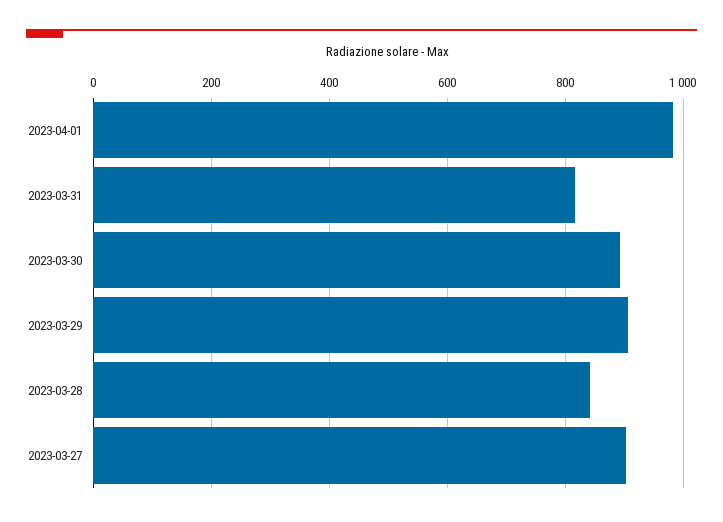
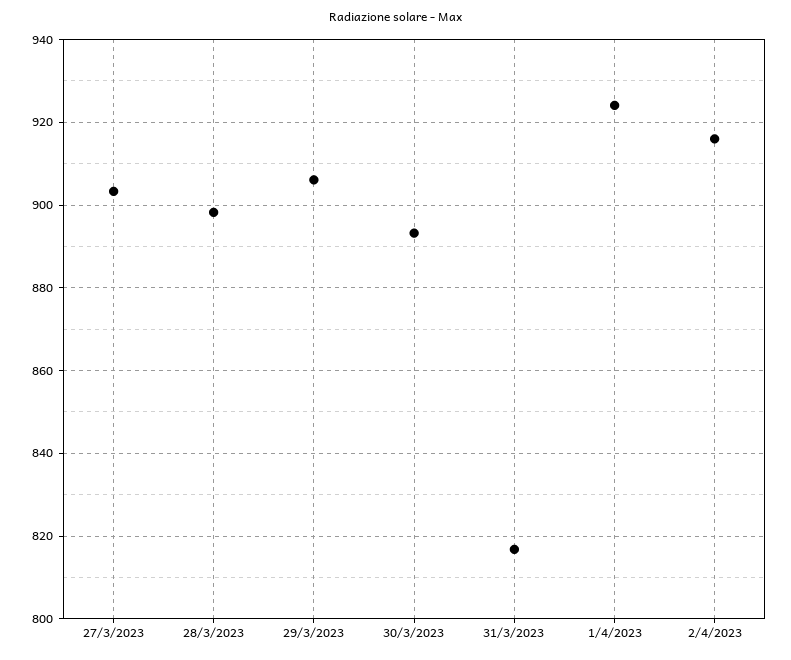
2023-04-01: 980 -> 924
2023-03-28: 840 -> 898
2/4/2023: none -> 916

